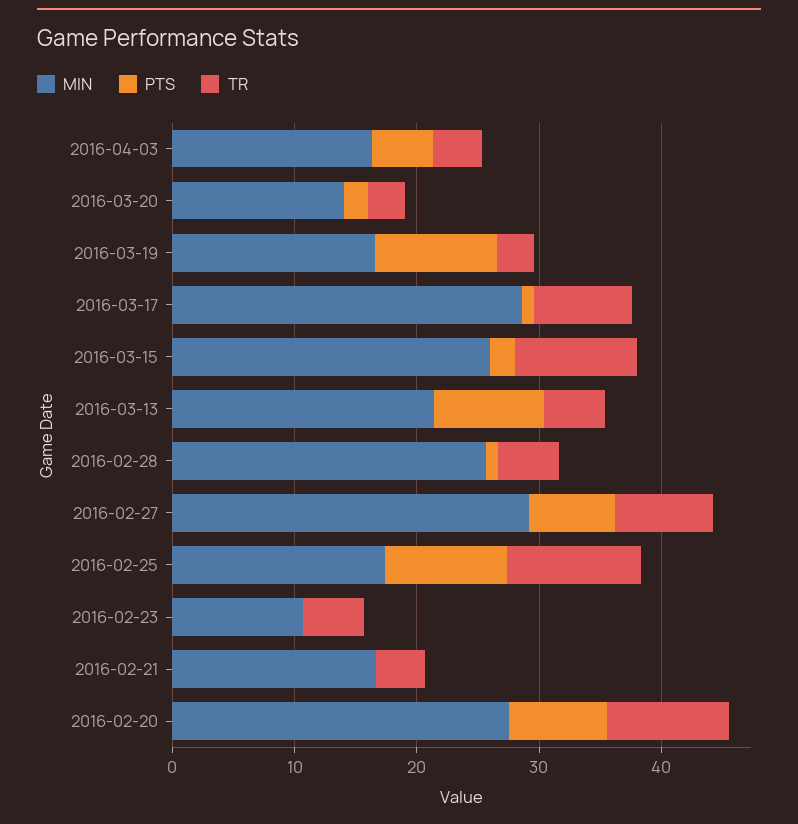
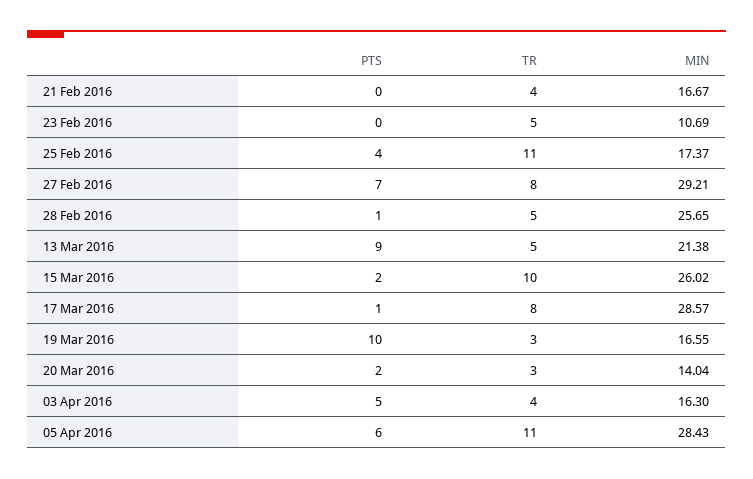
PTS, 2016-02-25: 10 -> 4
MIN, 2016-02-20: 28 -> none
PTS, 2016-02-20: 8 -> none
TR, 2016-02-20: 10 -> none
PTS, 05 Apr 2016: none -> 6
TR, 05 Apr 2016: none -> 11
MIN, 05 Apr 2016: none -> 28.43

